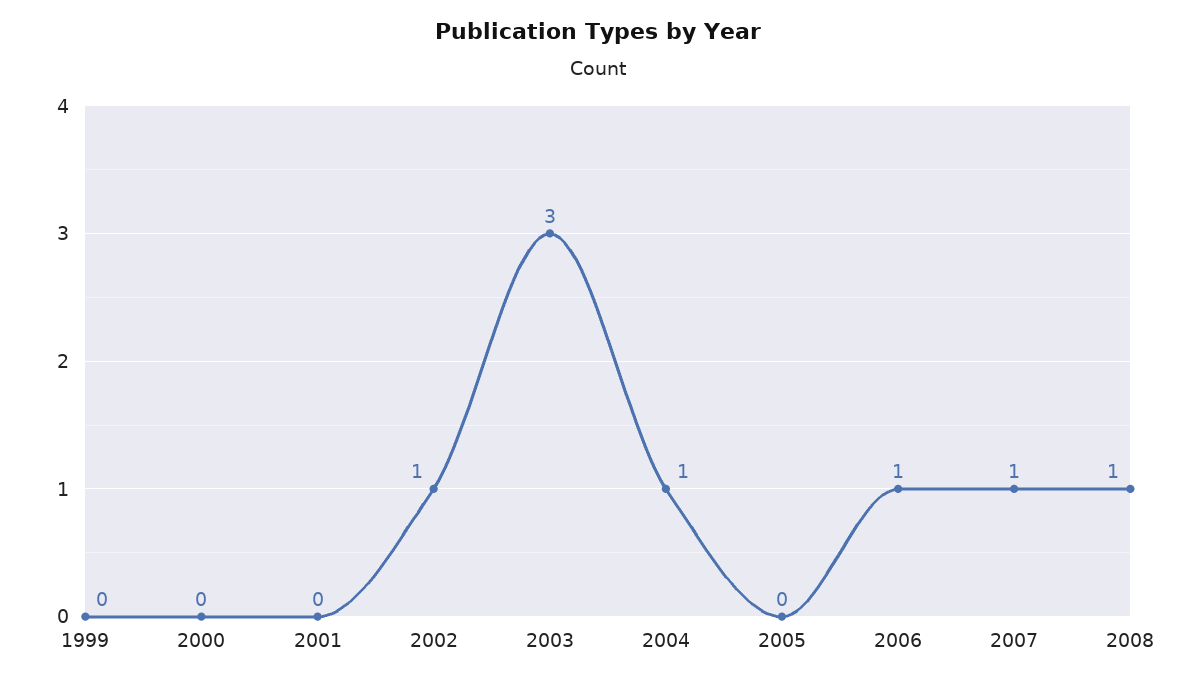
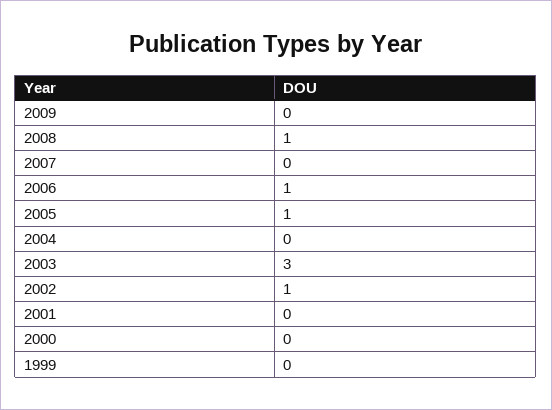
2004: 1 -> 0
2005: 0 -> 1
2007: 1 -> 0
2009: none -> 0

